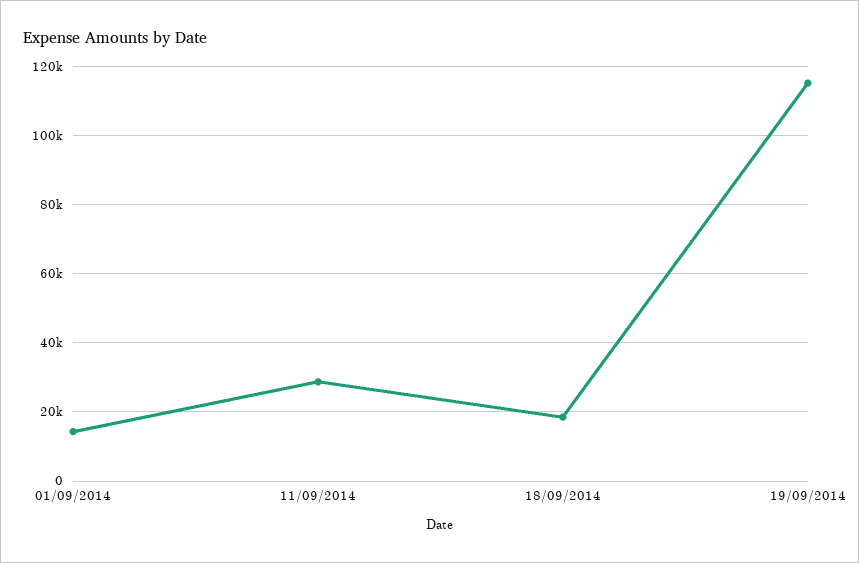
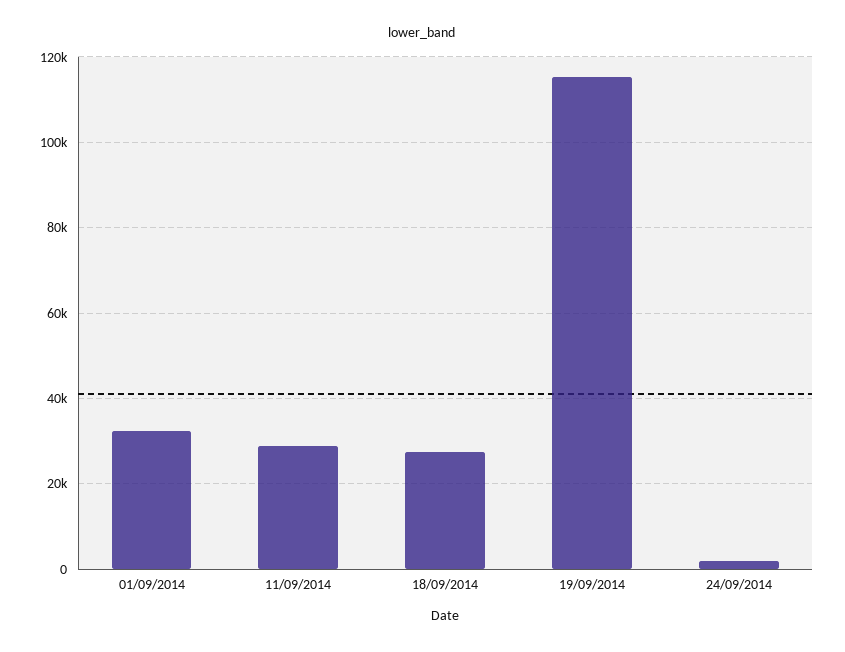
01/09/2014: 14000 -> 32000
18/09/2014: 18000 -> 28000
24/09/2014: none -> 2000

